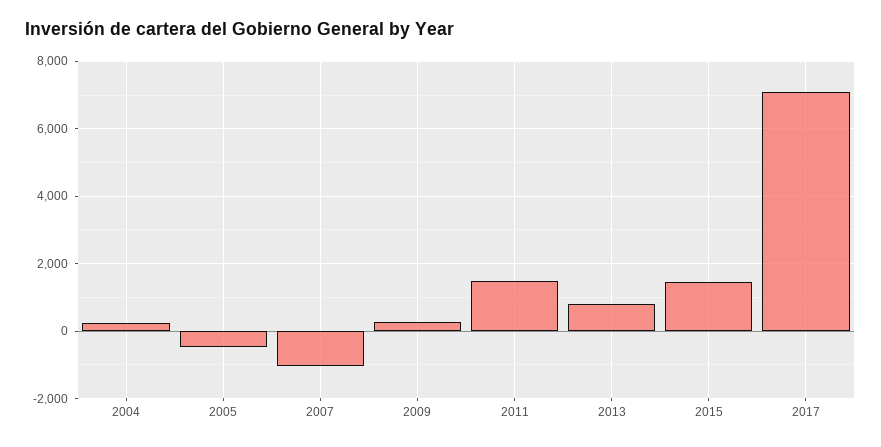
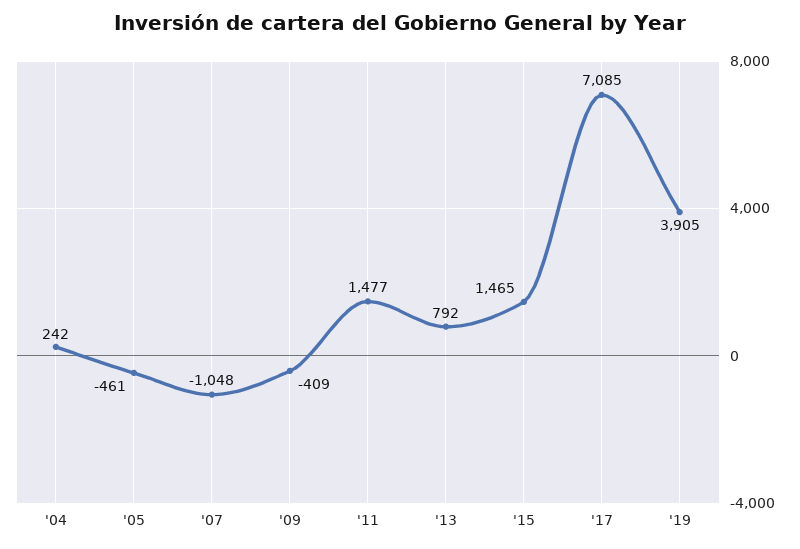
2009: 200 -> -409
'19: none -> 3905

